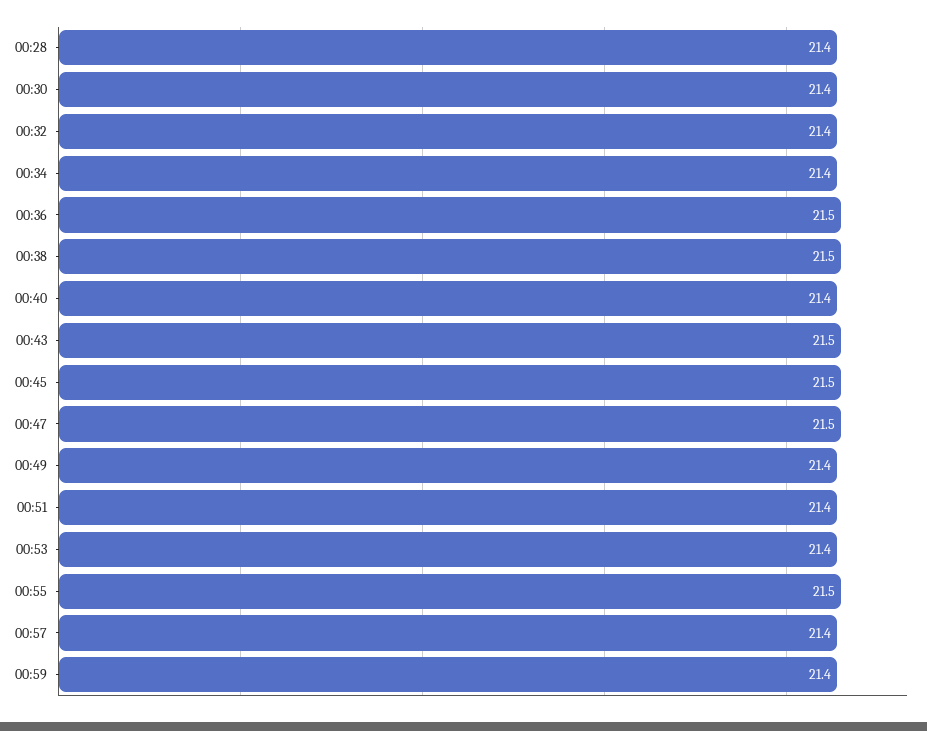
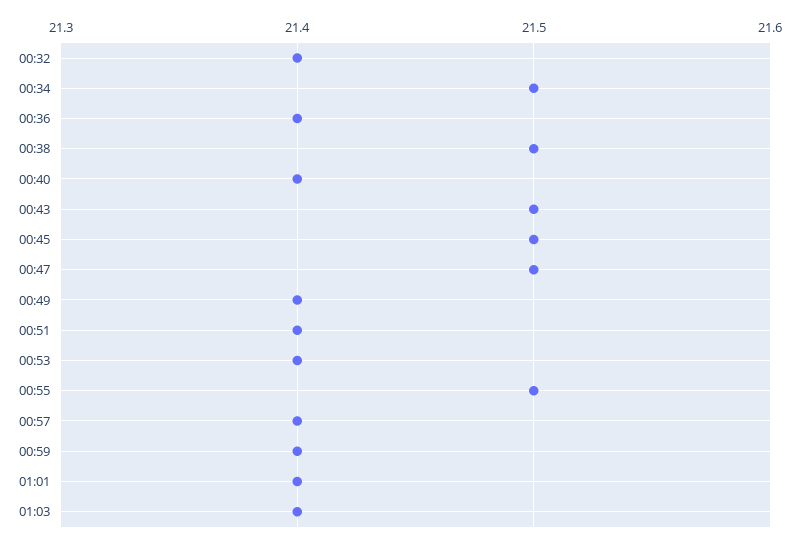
00:28: 21.4 -> none
00:30: 21.4 -> none
00:34: 21.4 -> 21.5
00:36: 21.5 -> 21.4
01:01: none -> 21.4
01:03: none -> 21.4

